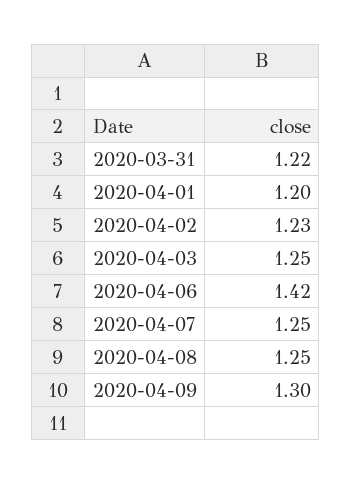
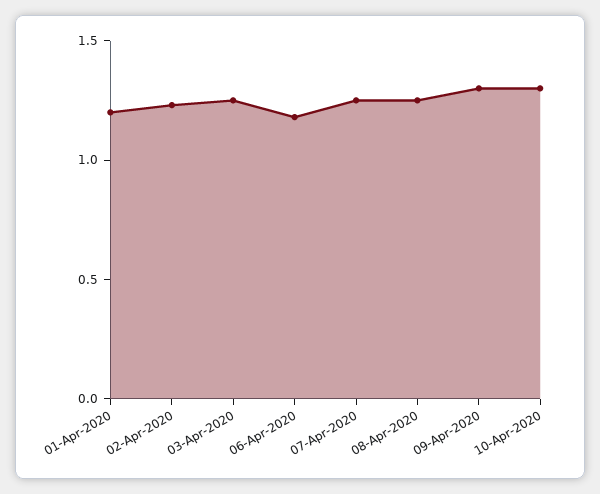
2020-03-31: 1.22 -> none
2020-04-06: 1.42 -> 1.2
10-Apr-2020: none -> 1.3

